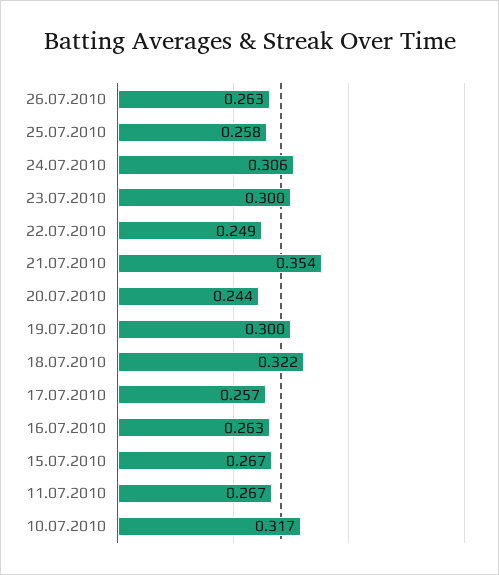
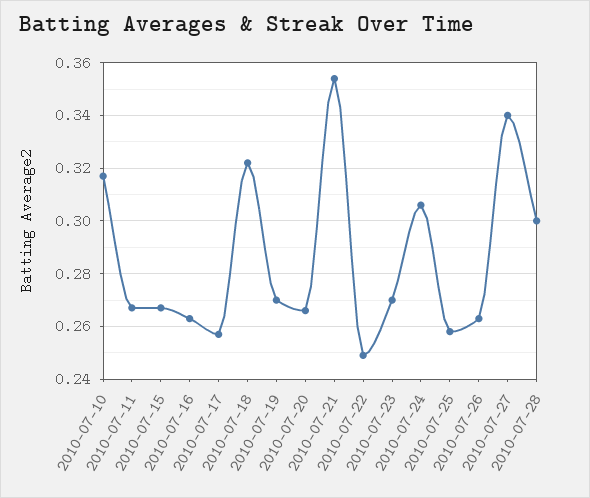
23.07.2010: 0.3 -> 0.27
20.07.2010: 0.244 -> 0.265
19.07.2010: 0.3 -> 0.27
2010-07-27: none -> 0.34
2010-07-28: none -> 0.3

